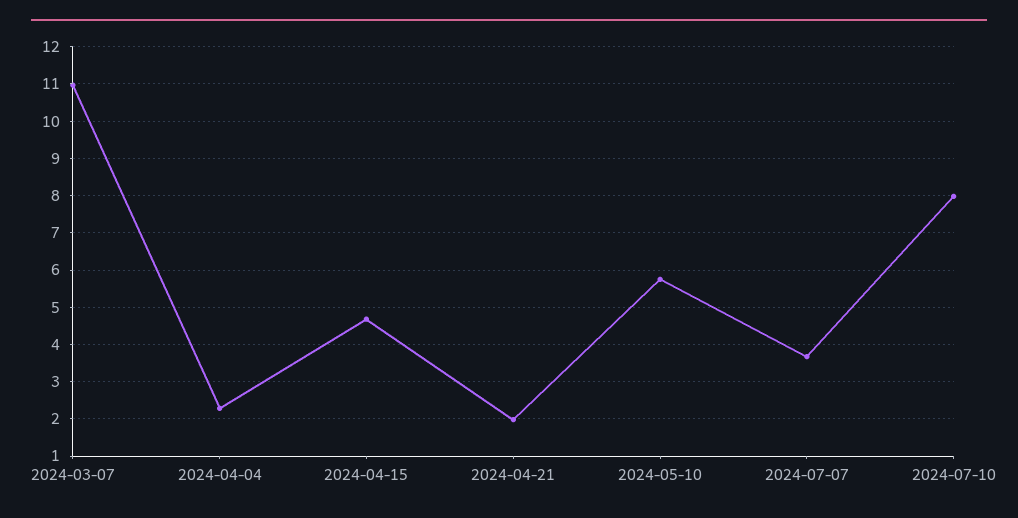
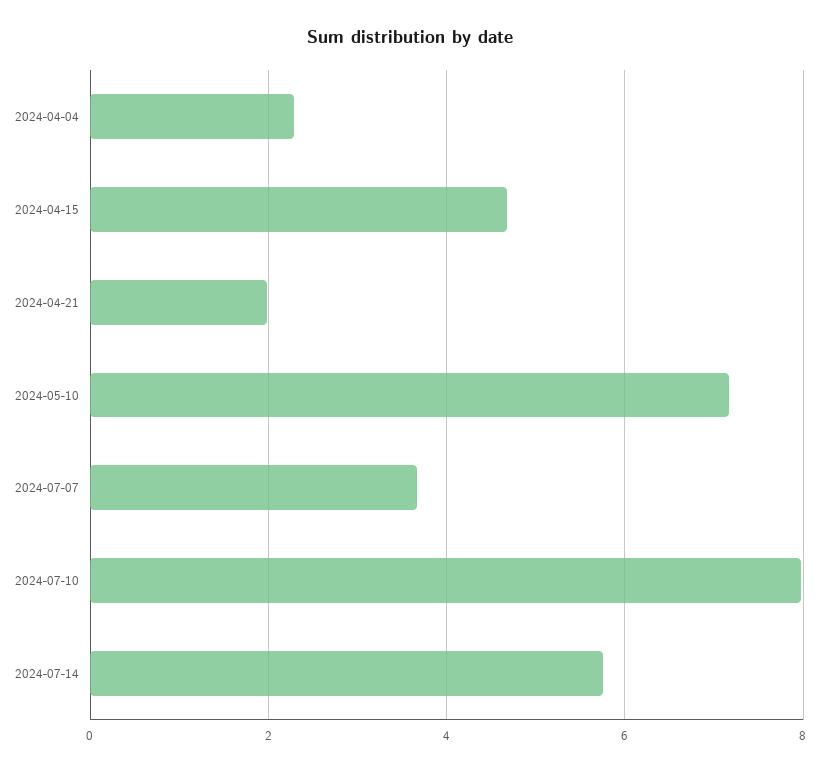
2024-03-07: 11 -> none
2024-05-10: 5.8 -> 7.2
2024-07-14: none -> 5.8

